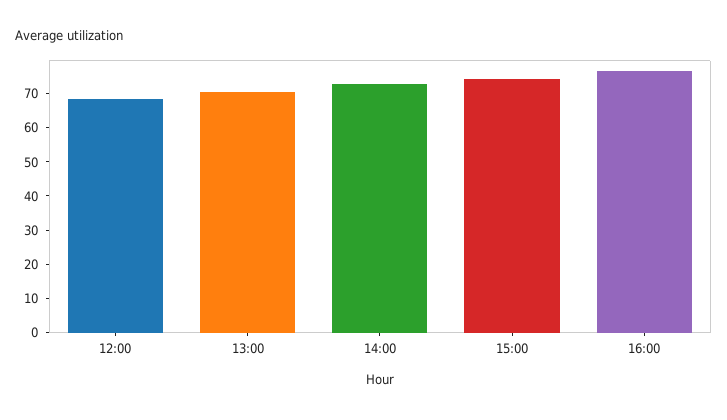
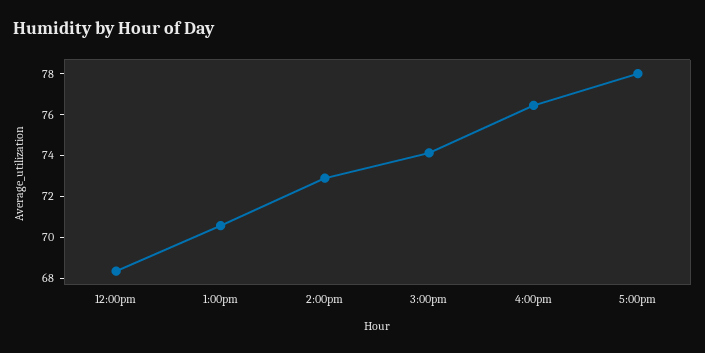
5:00pm: none -> 78

